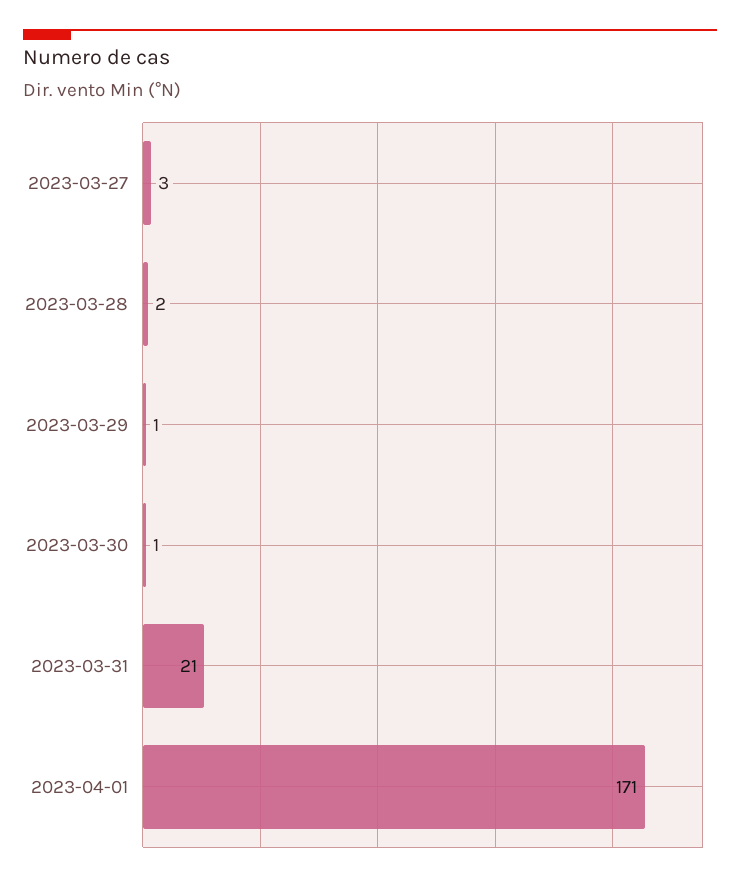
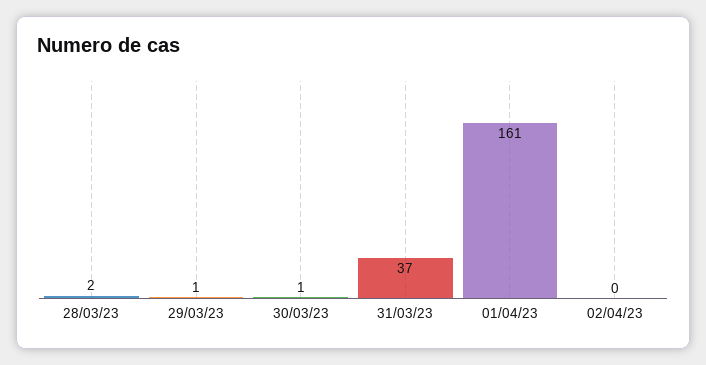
2023-03-27: 3 -> none
2023-03-31: 21 -> 37
2023-04-01: 171 -> 161
02/04/23: none -> 0

